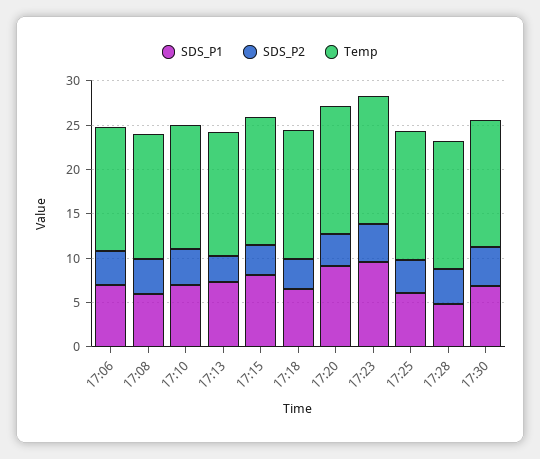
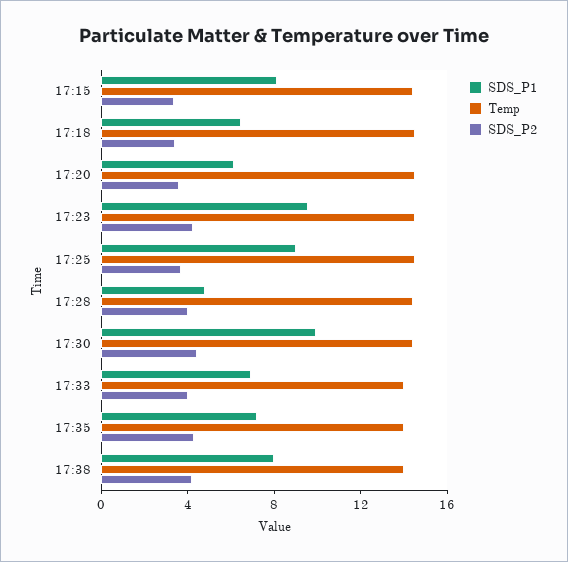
SDS_P1, 17:06: 7 -> none
SDS_P2, 17:06: 4 -> none
Temp, 17:06: 14 -> none
SDS_P1, 17:08: 6 -> none
SDS_P2, 17:08: 4 -> none
Temp, 17:08: 14 -> none
SDS_P1, 17:10: 7 -> none
SDS_P2, 17:10: 4 -> none
Temp, 17:10: 14 -> none
SDS_P1, 17:13: 7 -> none
SDS_P2, 17:13: 3 -> none
Temp, 17:13: 14 -> none
SDS_P1, 17:20: 9 -> 6
SDS_P1, 17:25: 6 -> 9
SDS_P1, 17:30: 7 -> 10
SDS_P1, 17:33: none -> 7
Temp, 17:33: none -> 14
SDS_P2, 17:33: none -> 4
SDS_P1, 17:35: none -> 7
Temp, 17:35: none -> 14
SDS_P2, 17:35: none -> 4
SDS_P1, 17:38: none -> 8
Temp, 17:38: none -> 14
SDS_P2, 17:38: none -> 4

